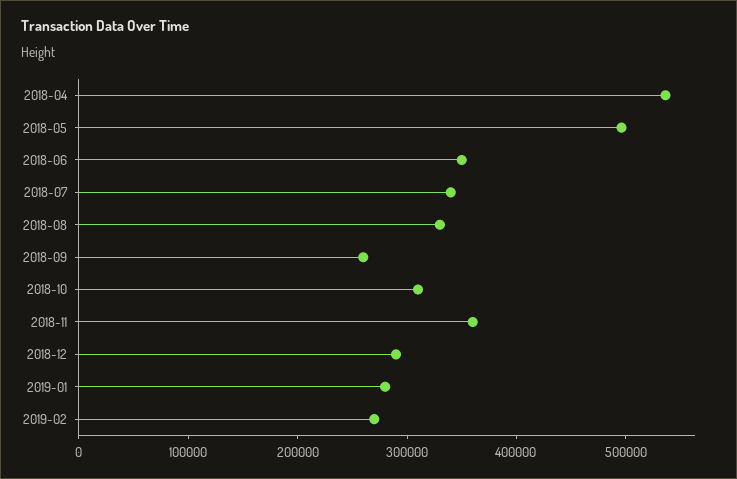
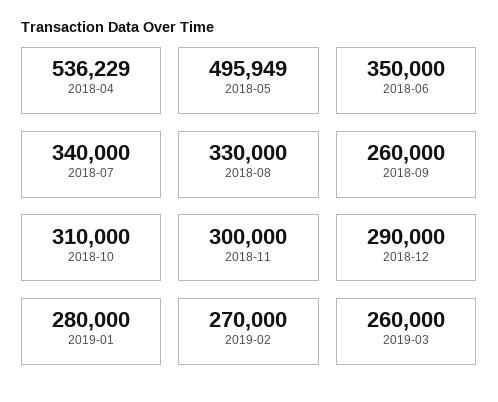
2018-11: 360000 -> 300000
2019-03: none -> 260000

